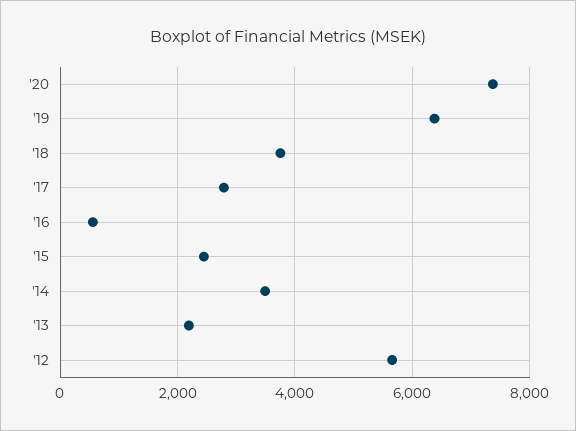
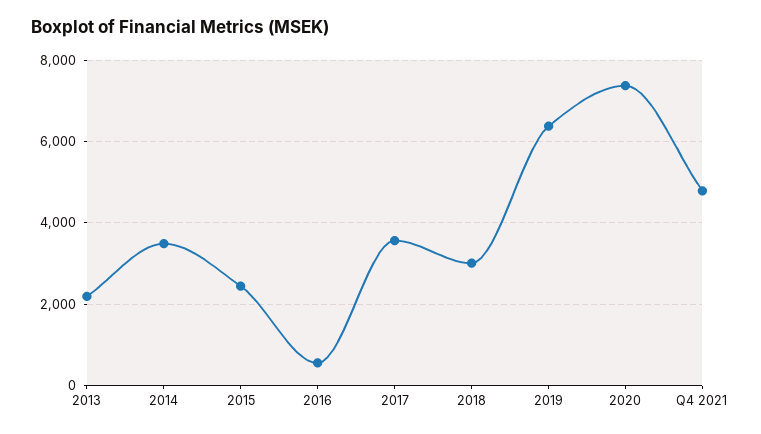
'18: 3800 -> 3000
'17: 2800 -> 3600
'12: 5600 -> none
Q4 2021: none -> 4800

